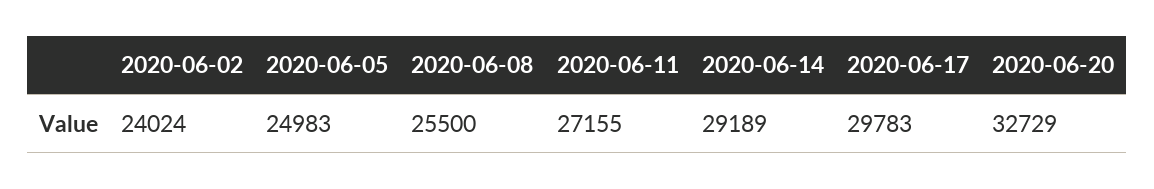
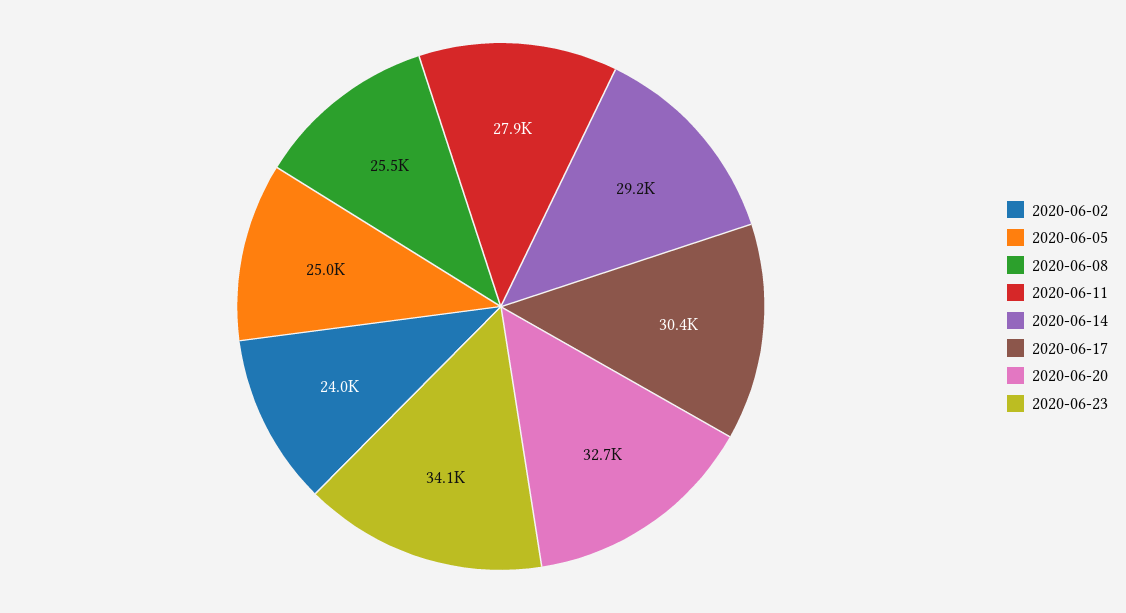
2020-06-11: 27155 -> 27900
2020-06-17: 29783 -> 30400
2020-06-23: none -> 34100

